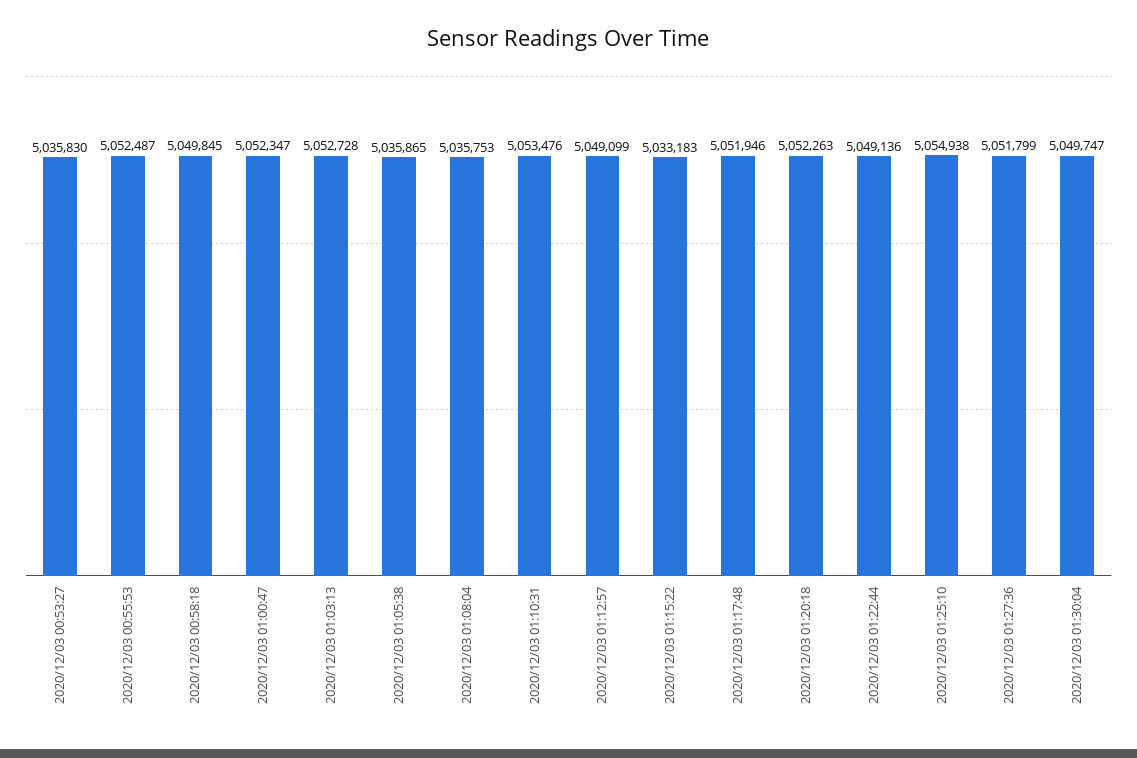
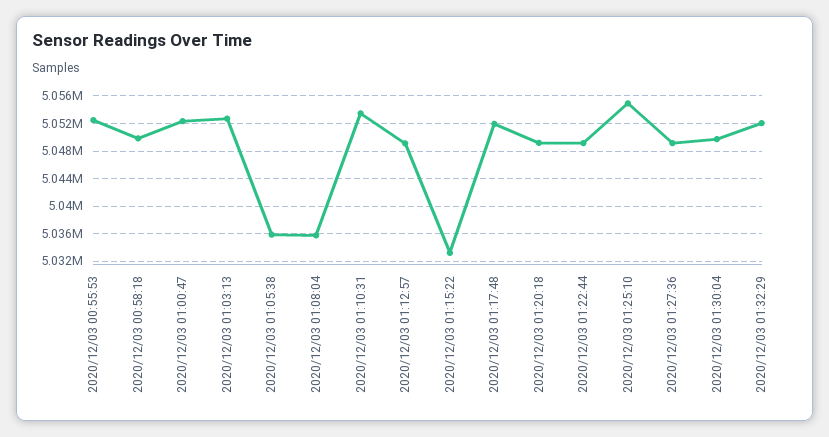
2020/12/03 00:53:27: 5035830 -> none
2020/12/03 01:20:18: 5052263 -> 5049000
2020/12/03 01:27:36: 5051799 -> 5049000
2020/12/03 01:32:29: none -> 5052000

